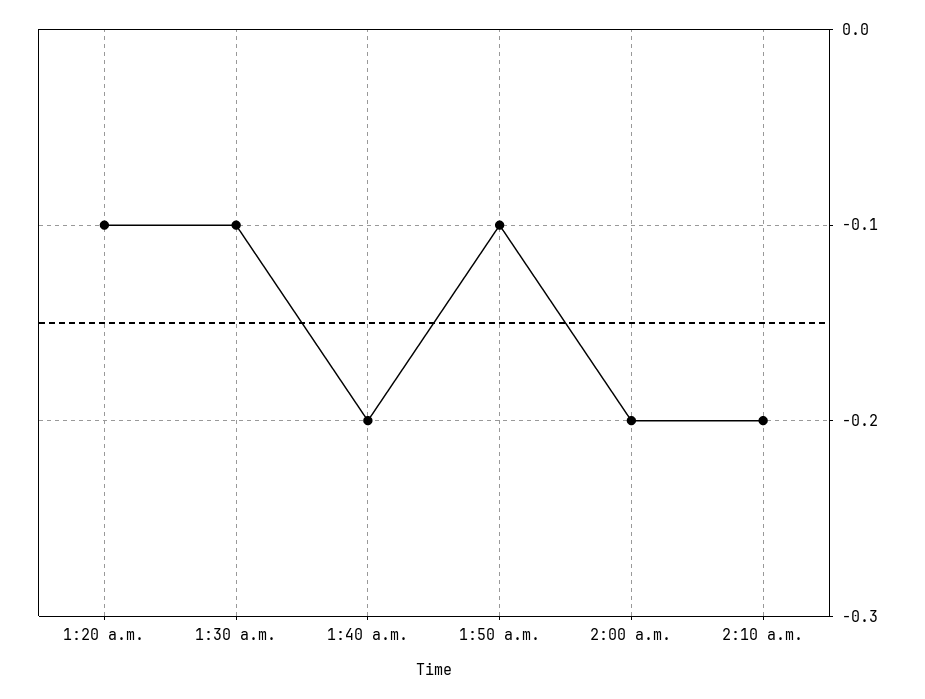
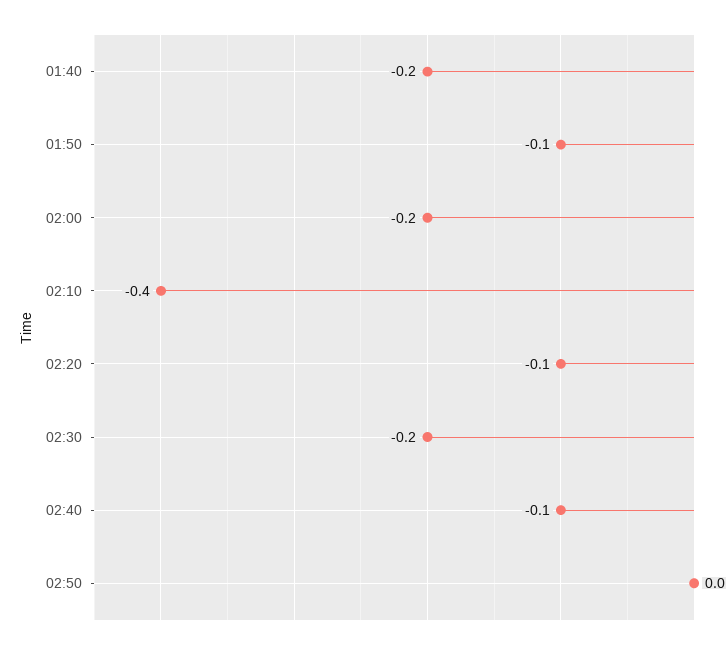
1:20 a.m.: -0.1 -> none
1:30 a.m.: -0.1 -> none
2:10 a.m.: -0.2 -> -0.4
02:20: none -> -0.1
02:30: none -> -0.2
02:40: none -> -0.1
02:50: none -> 0

